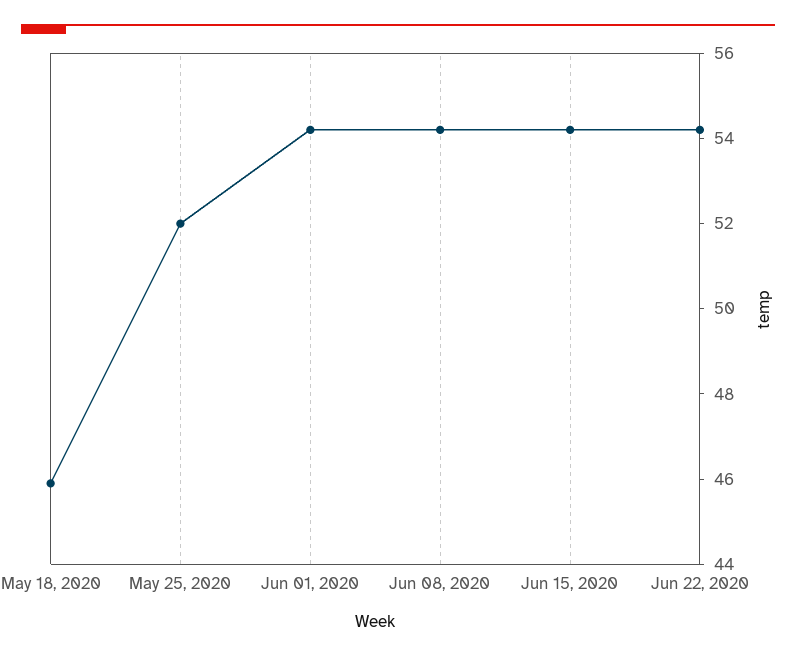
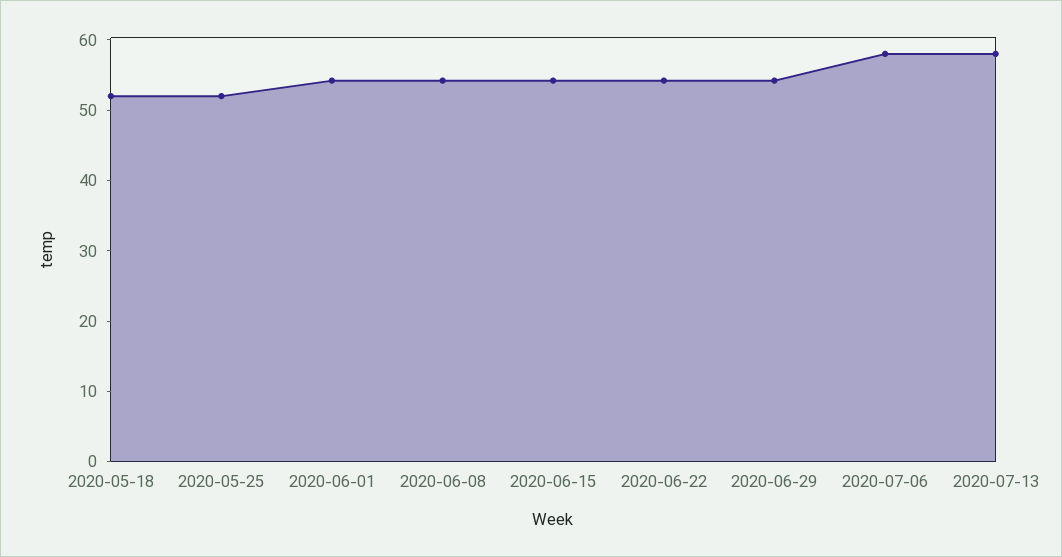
May 18, 2020: 46 -> 52
2020-06-29: none -> 54
2020-07-06: none -> 58
2020-07-13: none -> 58

